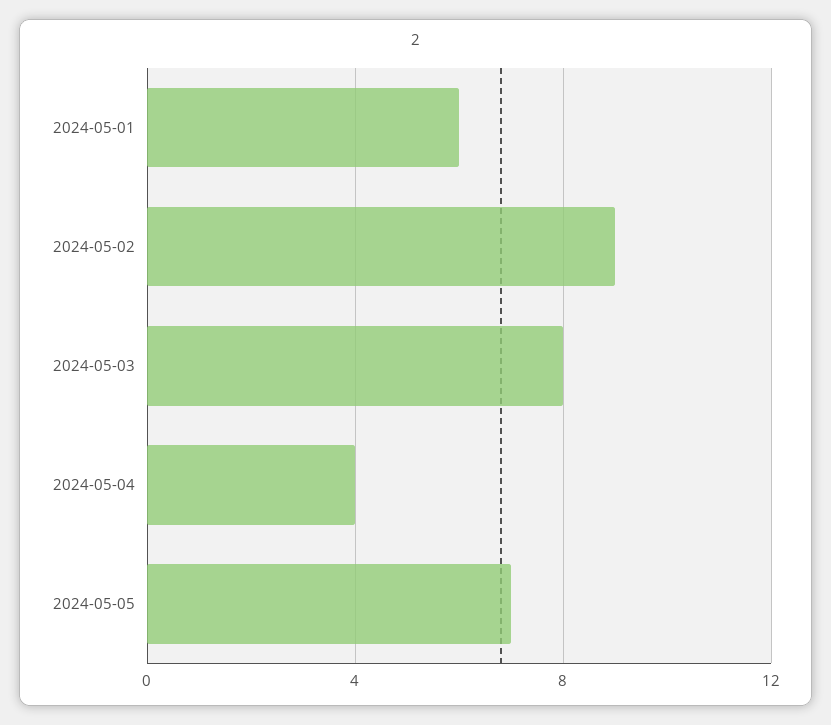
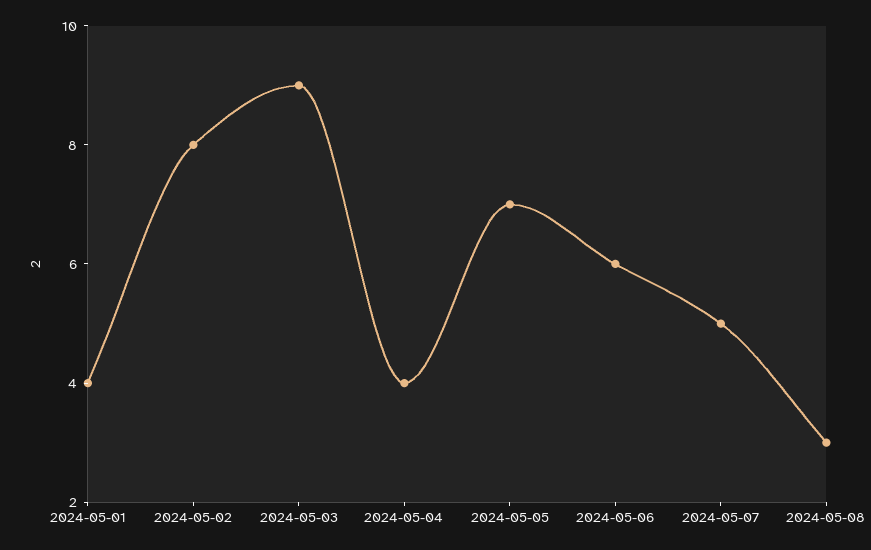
2024-05-01: 6 -> 4
2024-05-02: 9 -> 8
2024-05-03: 8 -> 9
2024-05-06: none -> 6
2024-05-07: none -> 5
2024-05-08: none -> 3

